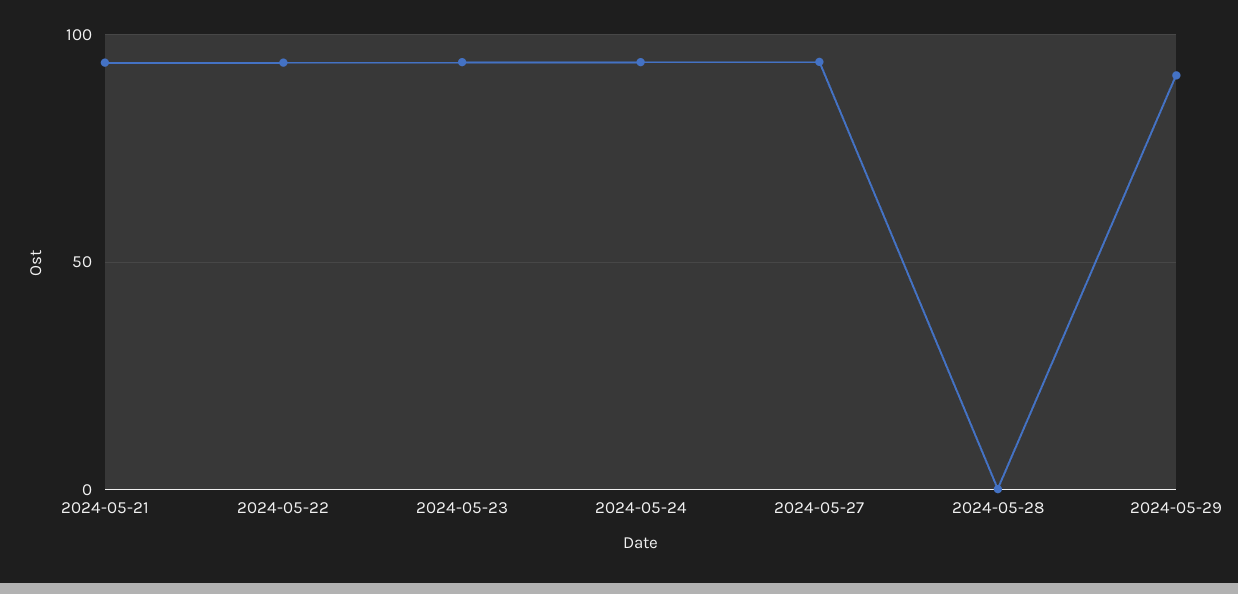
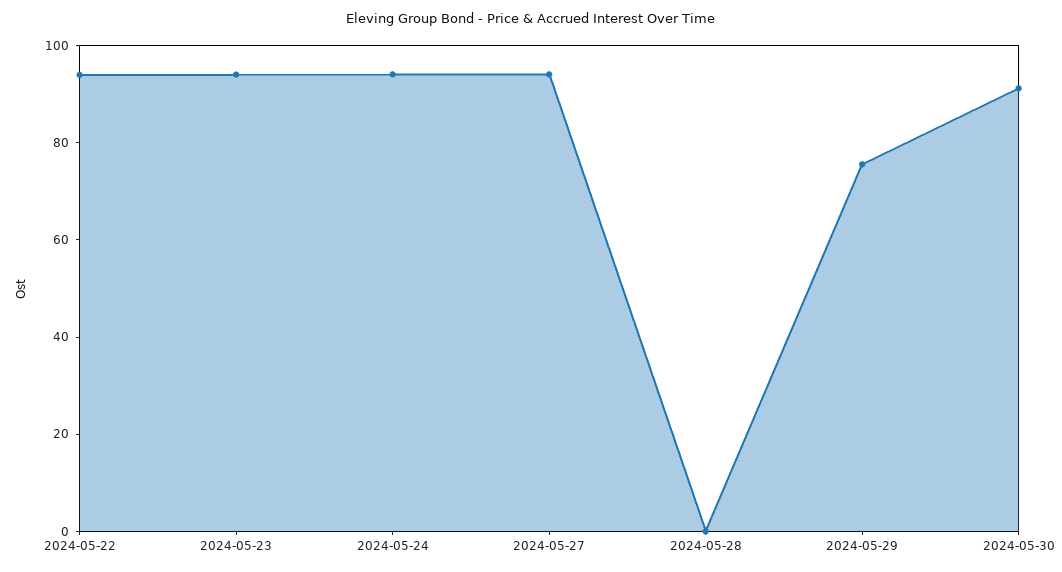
2024-05-21: 95 -> none
2024-05-29: 90 -> 75
2024-05-30: none -> 90

